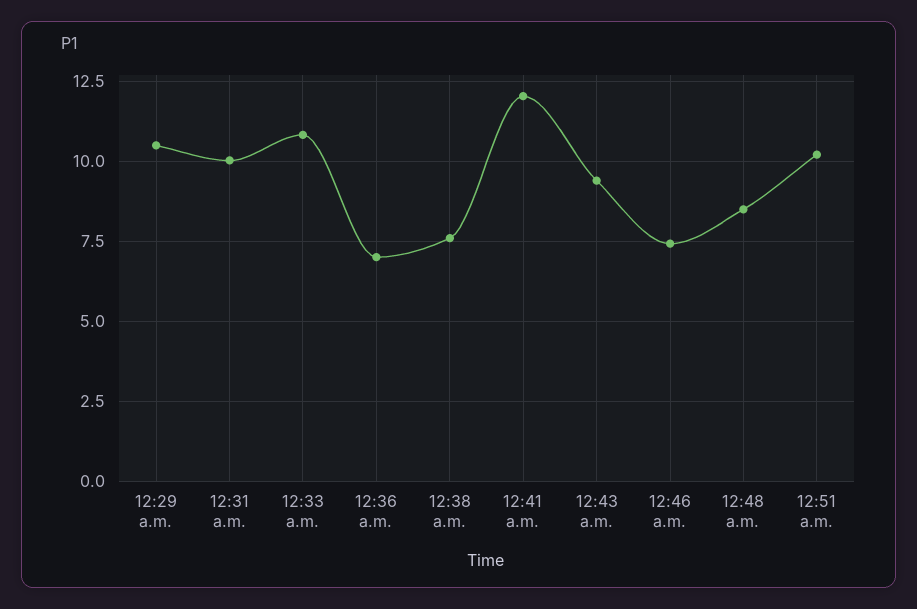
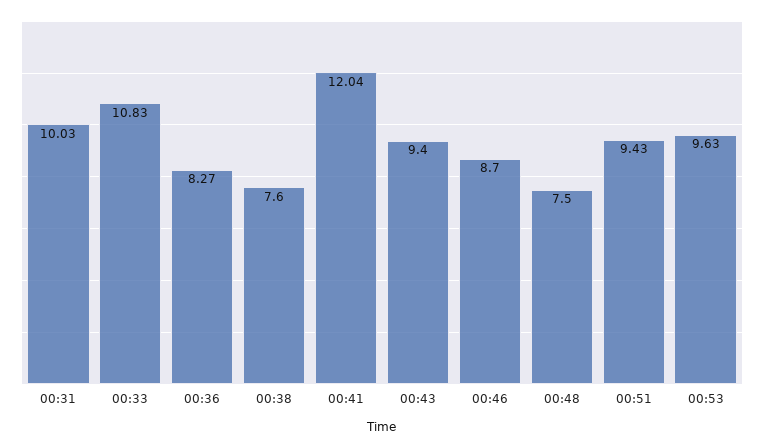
12:29 a.m.: 10.5 -> none
12:36 a.m.: 7 -> 8.27
12:46 a.m.: 7.5 -> 8.7
12:48 a.m.: 8.5 -> 7.5
12:51 a.m.: 10.25 -> 9.43
00:53: none -> 9.63

